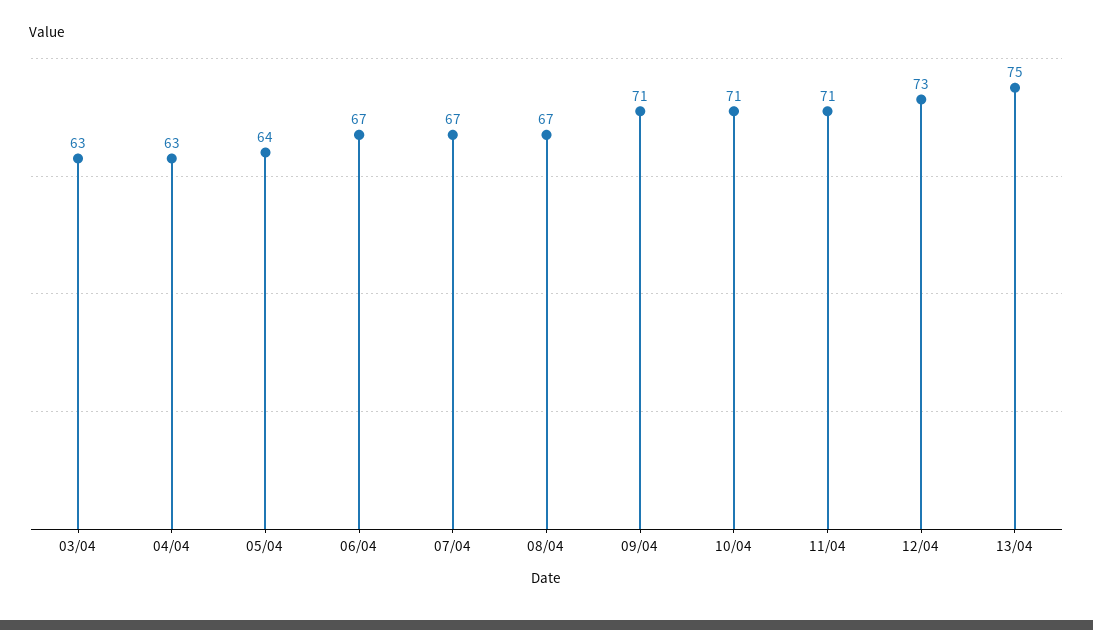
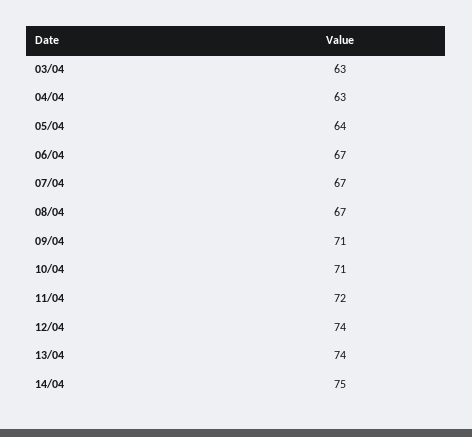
11/04: 71 -> 72
12/04: 73 -> 74
13/04: 75 -> 74
14/04: none -> 75

